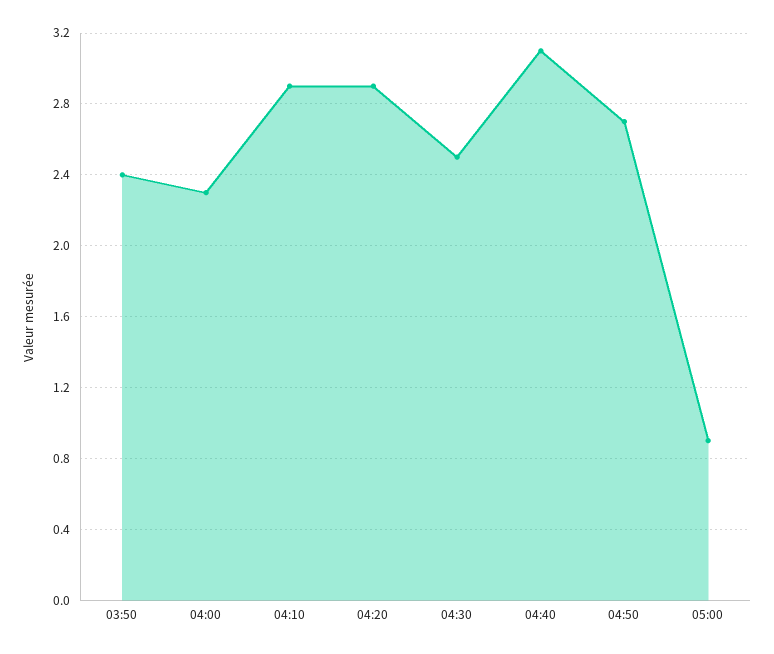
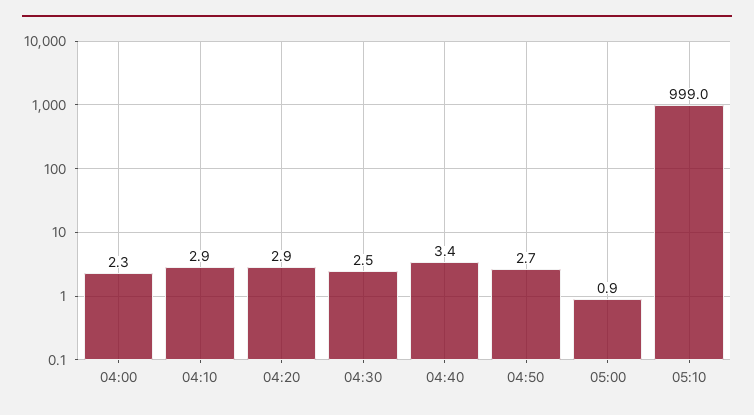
03:50: 2.4 -> none
04:40: 3.1 -> 3.4
05:10: none -> 999

